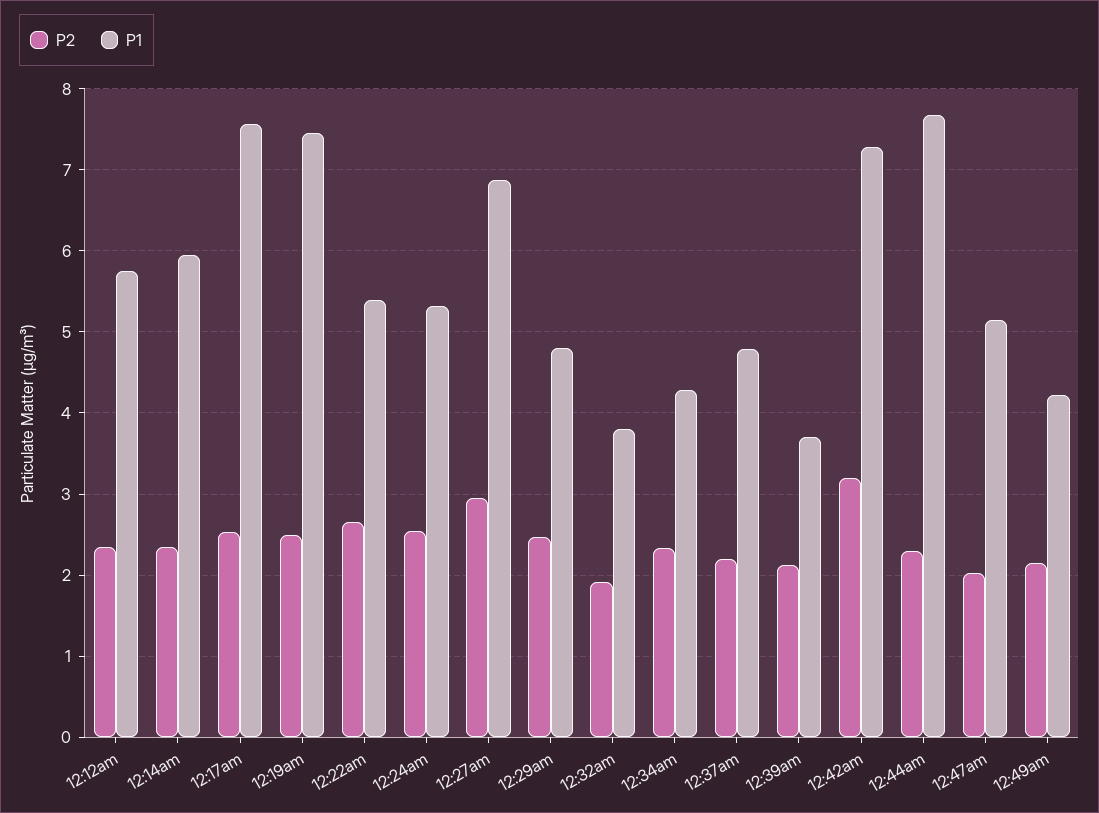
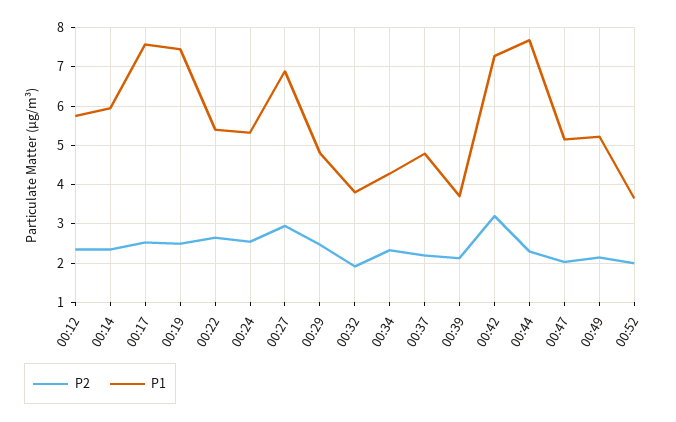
P1, 12:49am: 4.2 -> 5.2
P2, 00:52: none -> 2
P1, 00:52: none -> 3.6

